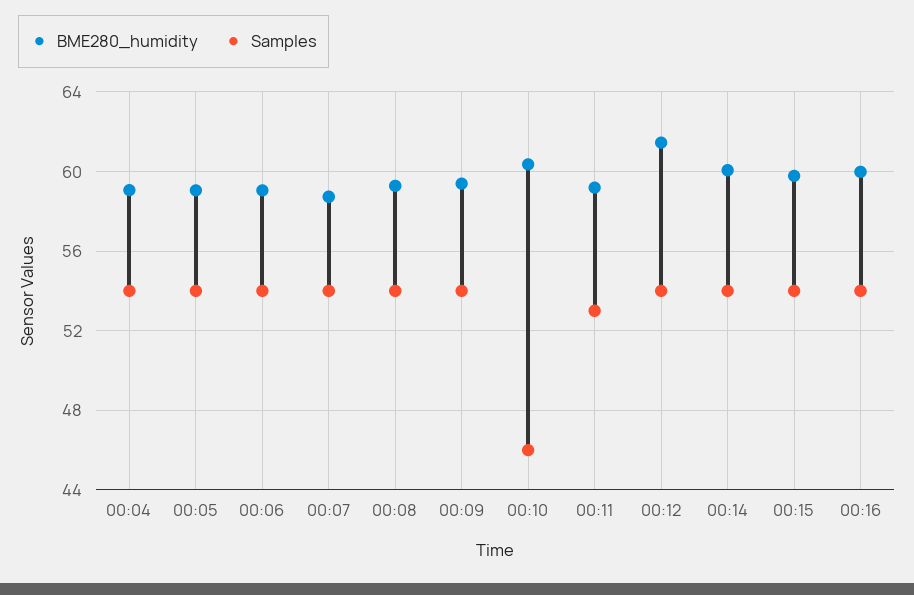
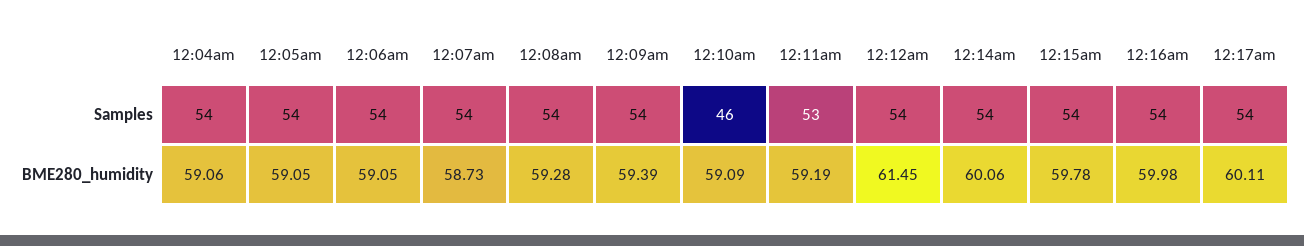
BME280_humidity, 00:10: 60.5 -> 59.09
Samples, 12:17am: none -> 54
BME280_humidity, 12:17am: none -> 60.11

